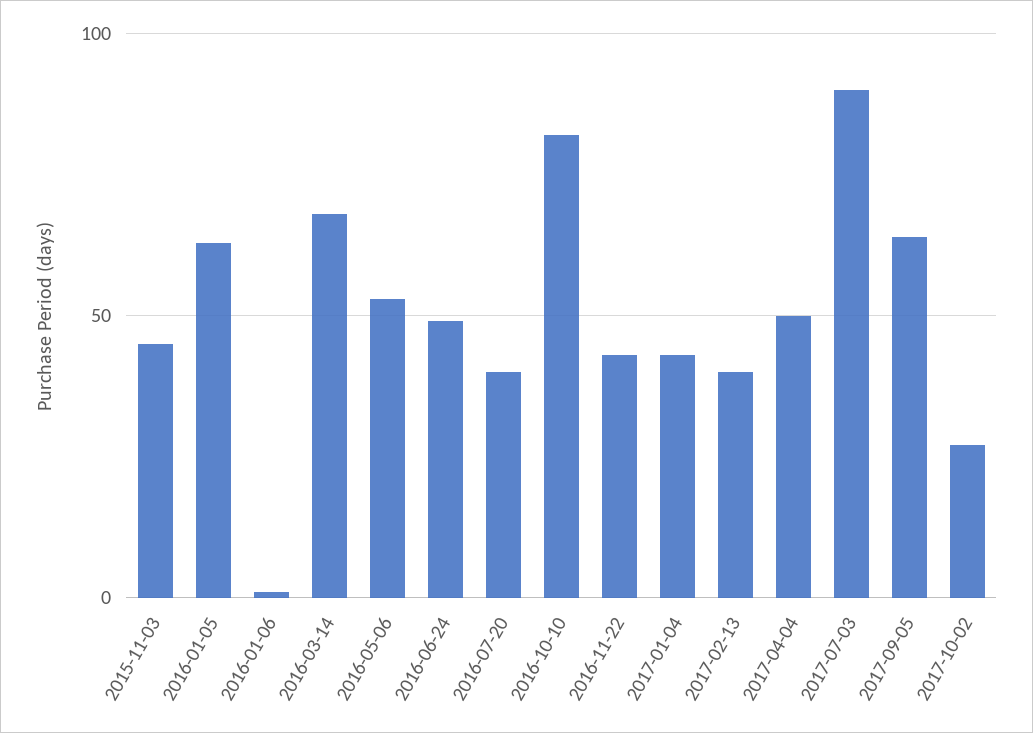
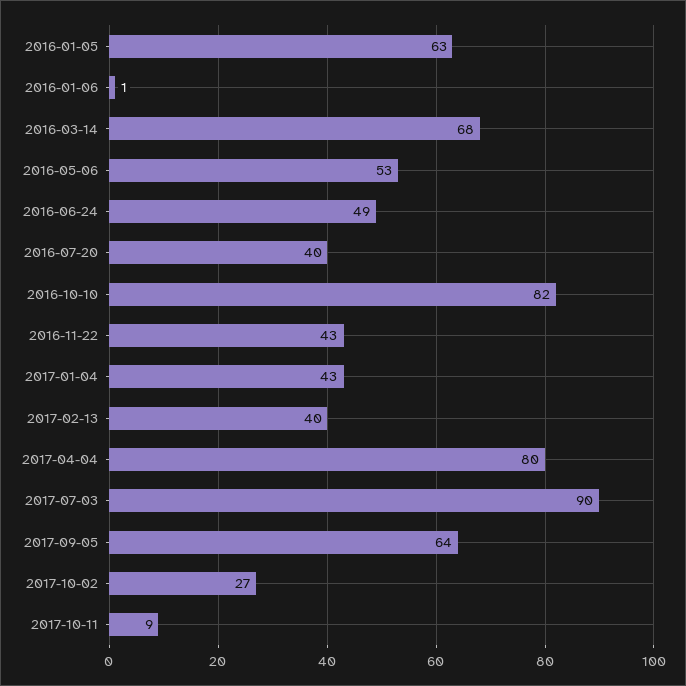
2015-11-03: 45 -> none
2017-04-04: 50 -> 80
2017-10-11: none -> 9

